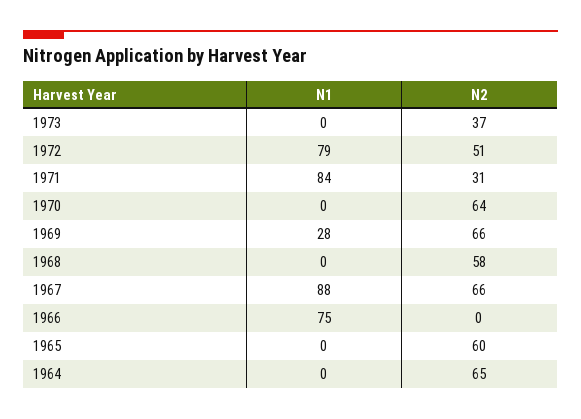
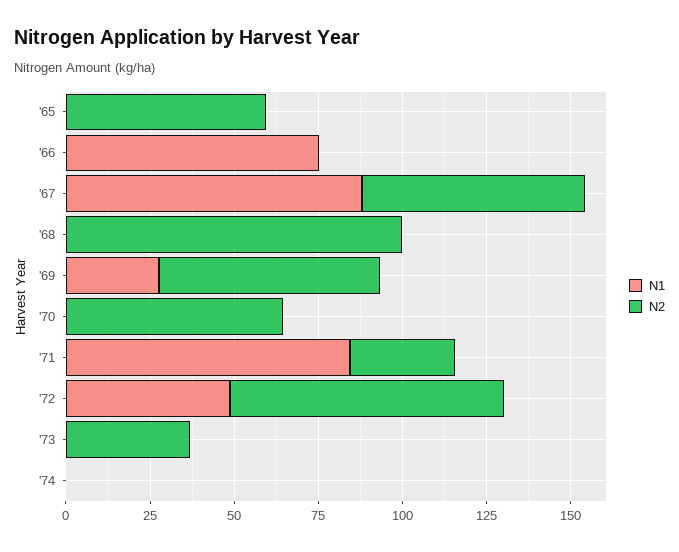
N1, 1972: 79 -> 50
N2, 1972: 51 -> 80
N2, 1968: 58 -> 100
N1, 1964: 0 -> none
N2, 1964: 65 -> none
N1, '74: none -> 0
N2, '74: none -> 0

